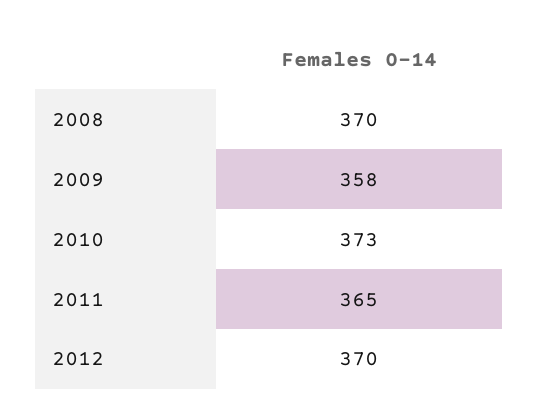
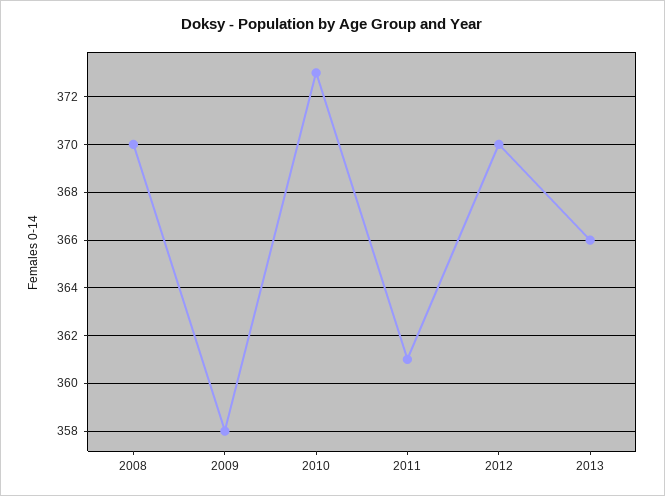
2011: 365 -> 361
2013: none -> 366

